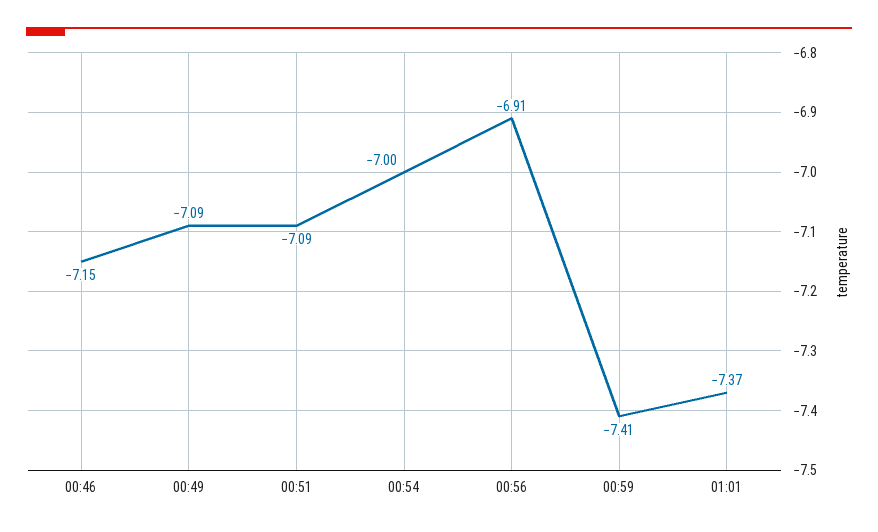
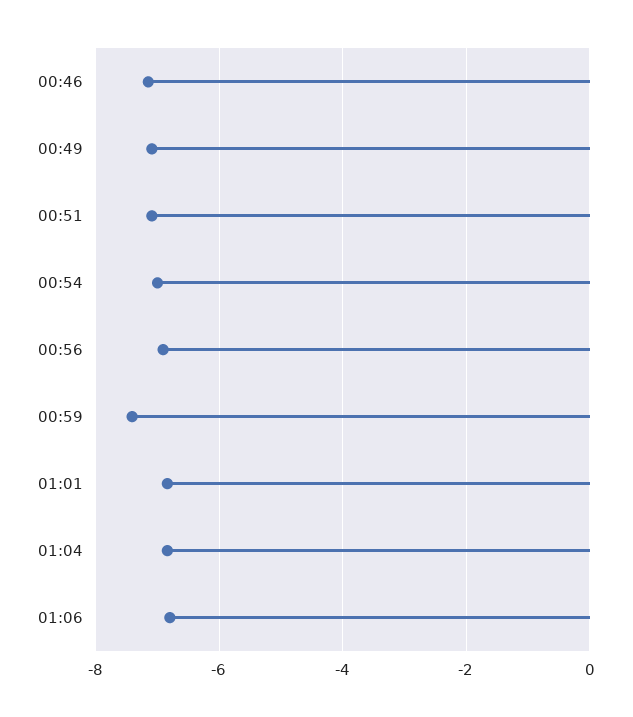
01:01: -7.37 -> -6.8
01:04: none -> -6.8
01:06: none -> -6.8

